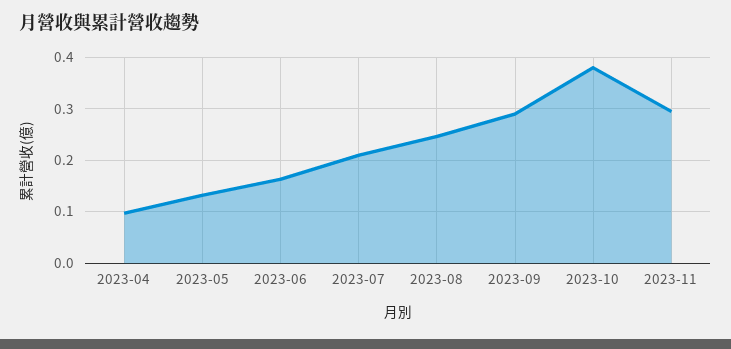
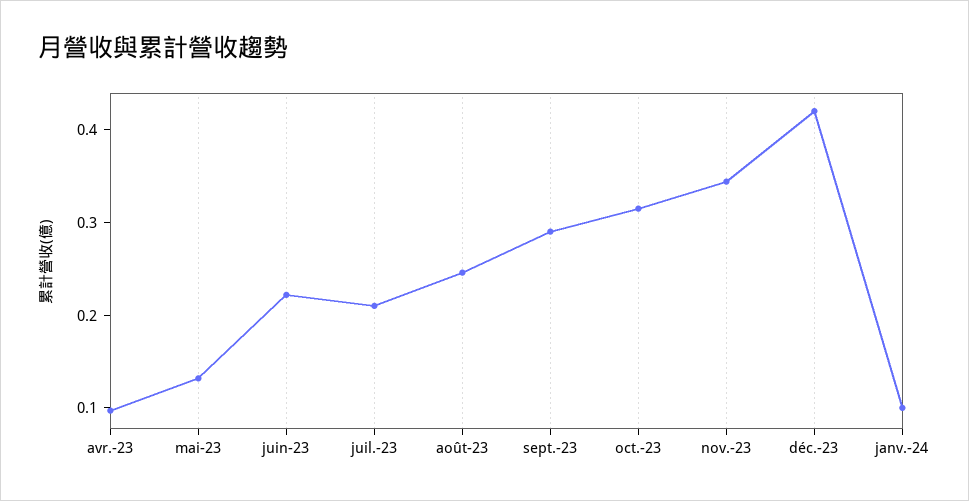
2023-06: 0.16 -> 0.22
2023-10: 0.38 -> 0.32
2023-11: 0.3 -> 0.34
déc.-23: none -> 0.42
janv.-24: none -> 0.1

